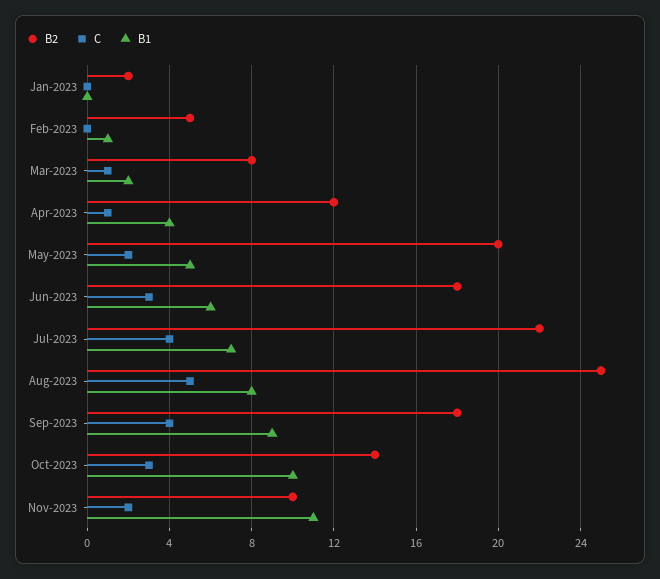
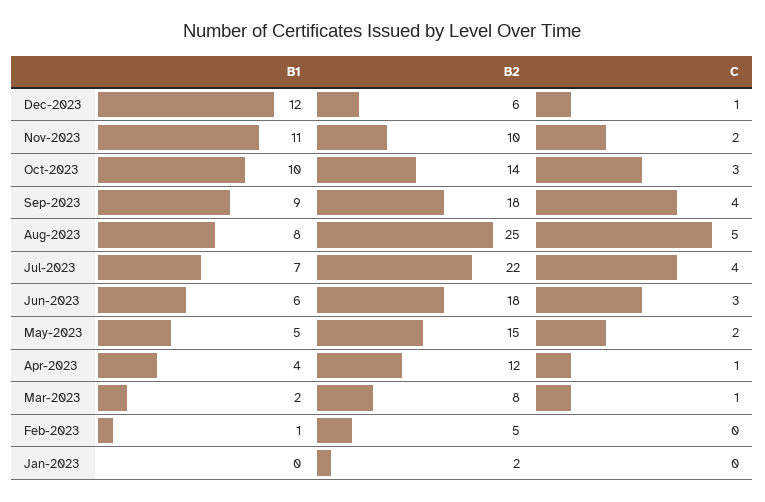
B2, May-2023: 20 -> 15
B1, Dec-2023: none -> 12
B2, Dec-2023: none -> 6
C, Dec-2023: none -> 1

